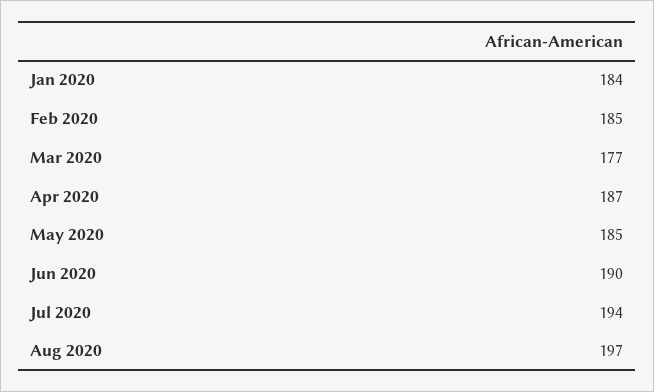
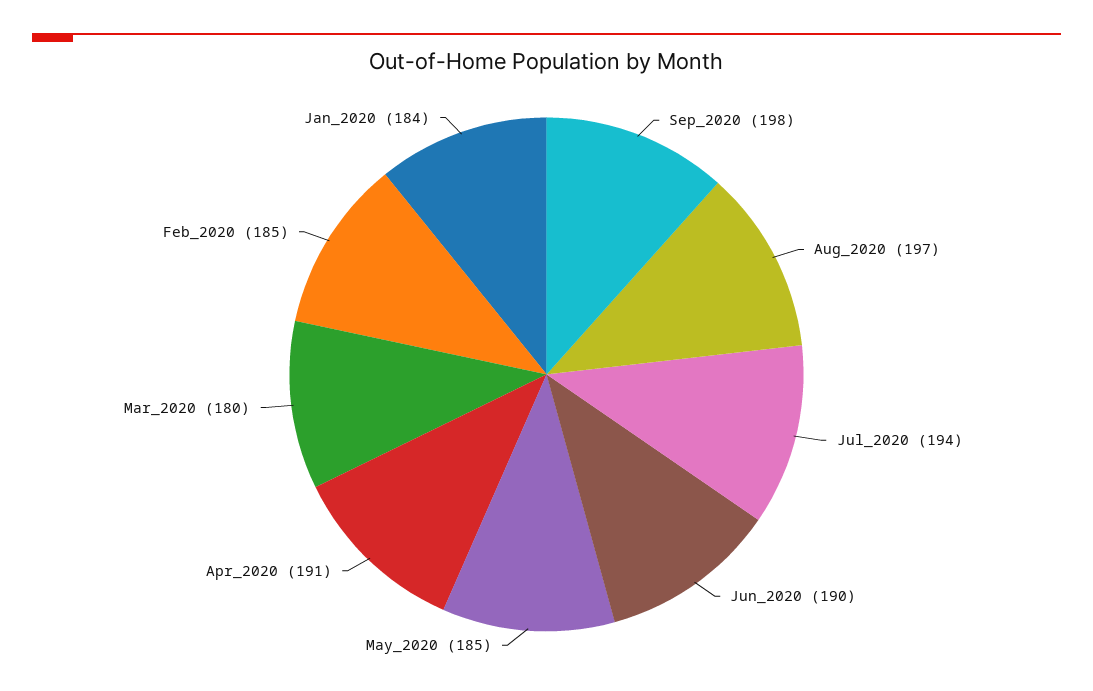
Mar 2020: 177 -> 180
Apr 2020: 187 -> 191
Sep_2020: none -> 198

